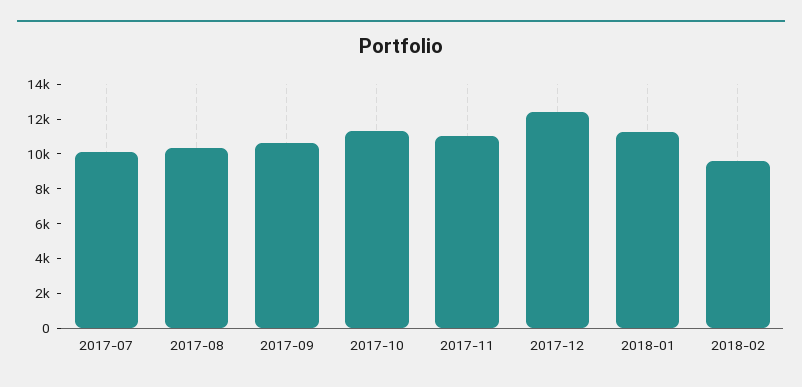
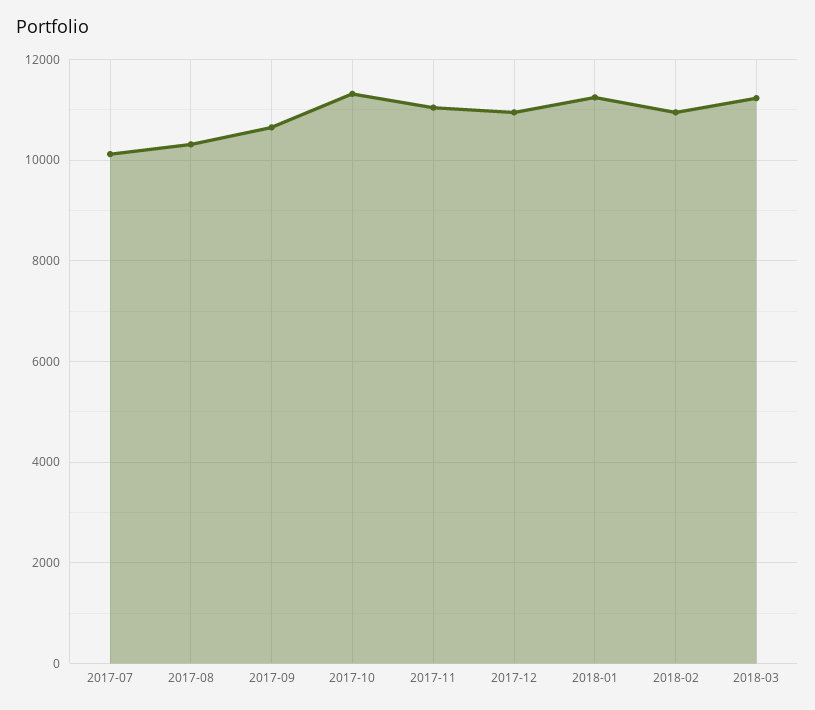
2017-12: 12500 -> 11000
2018-02: 9500 -> 11000
2018-03: none -> 11200

